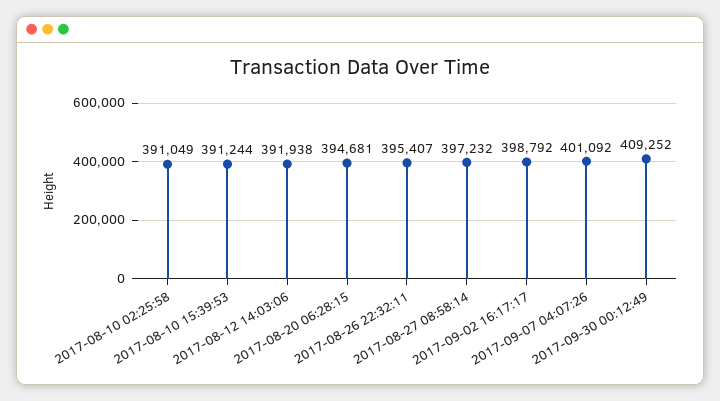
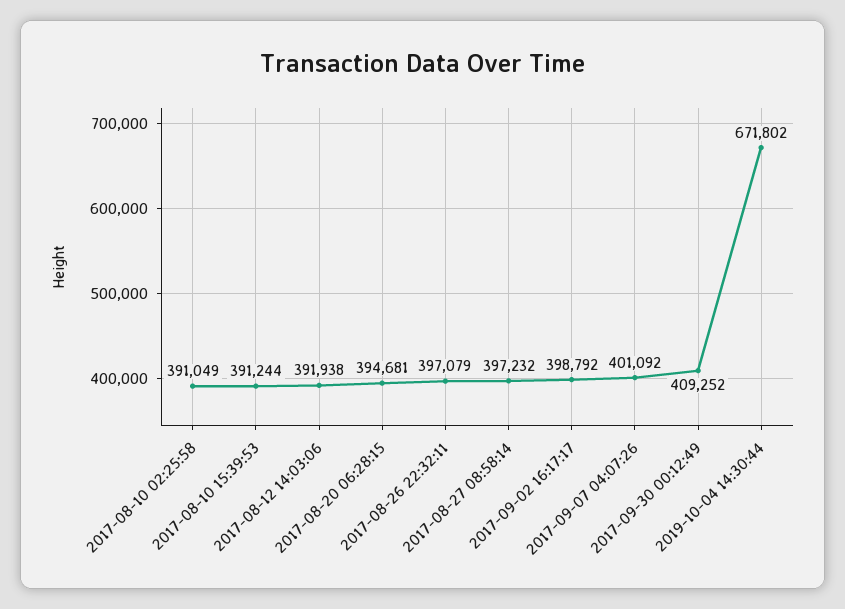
2017-08-26 22:32:11: 395407 -> 397079
2019-10-04 14:30:44: none -> 671802

